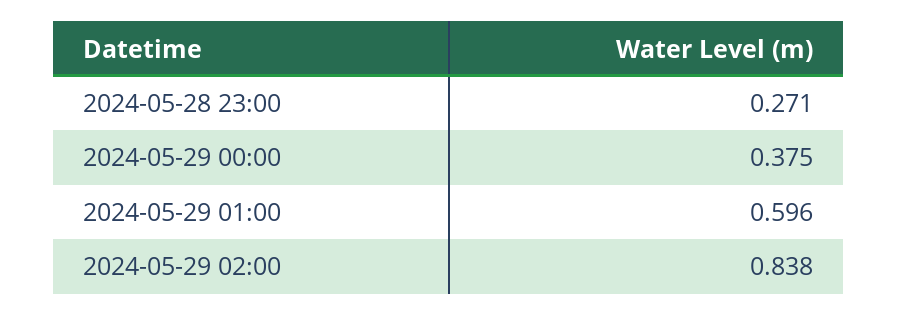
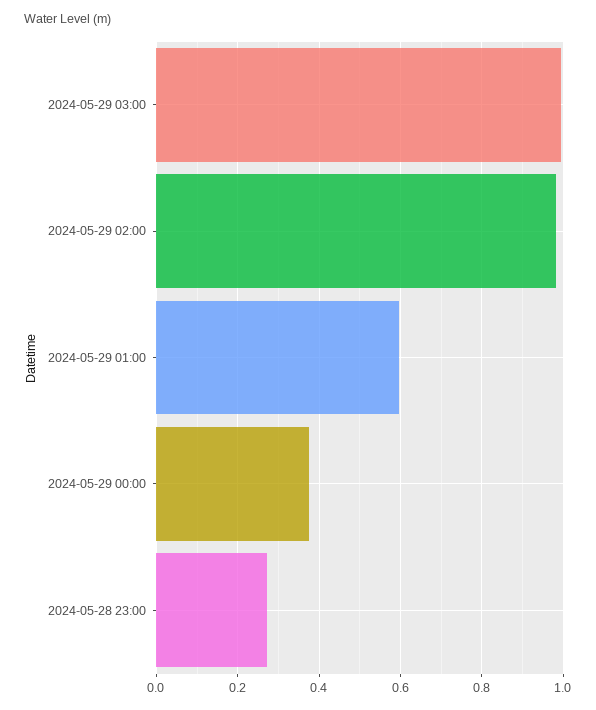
2024-05-29 02:00: 0.838 -> 0.98
2024-05-29 03:00: none -> 1

